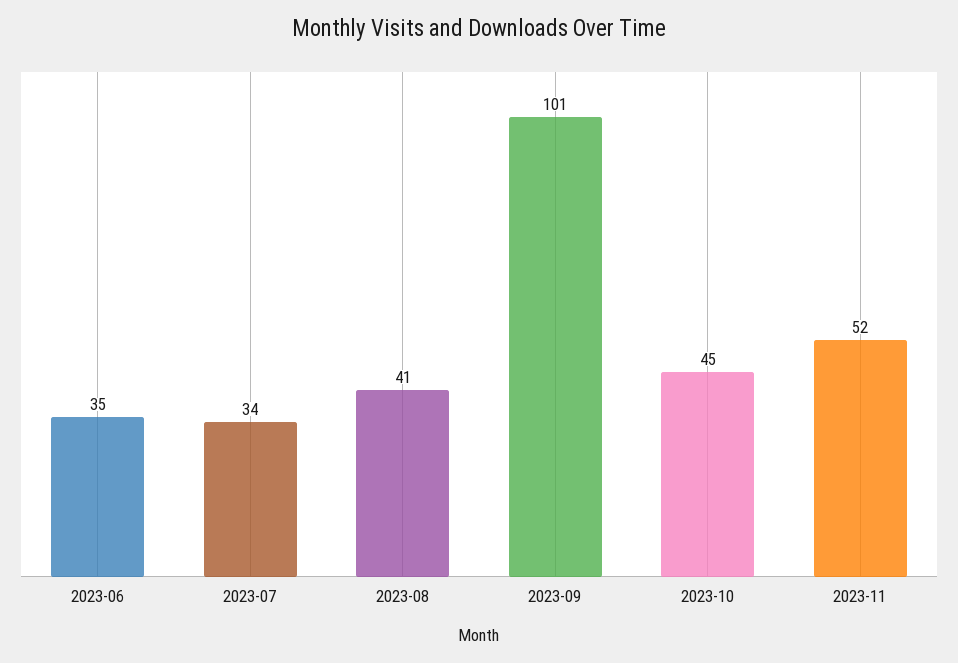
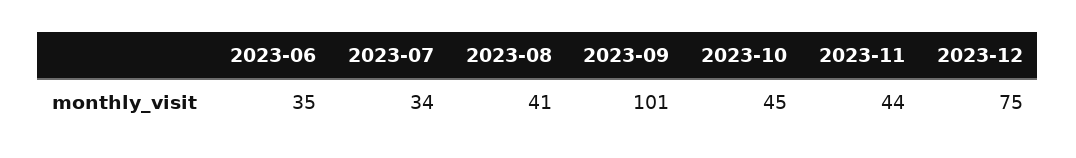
2023-11: 52 -> 44
2023-12: none -> 75

